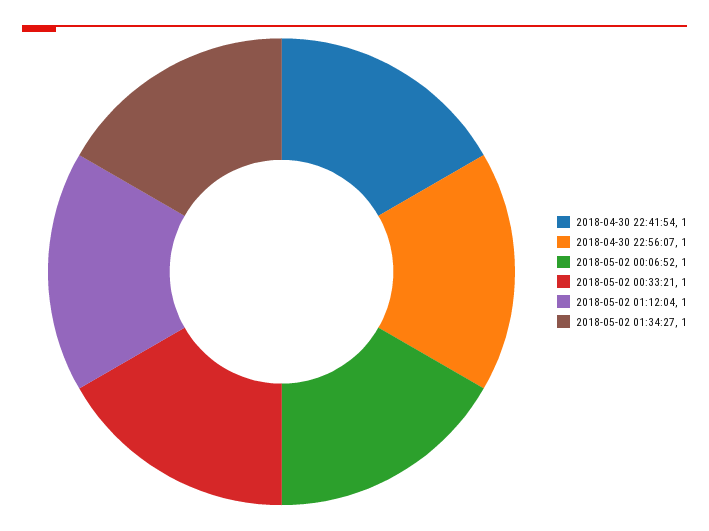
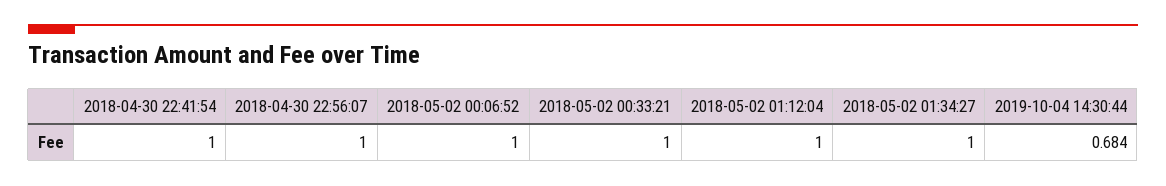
2019-10-04 14:30:44: none -> 0.684

